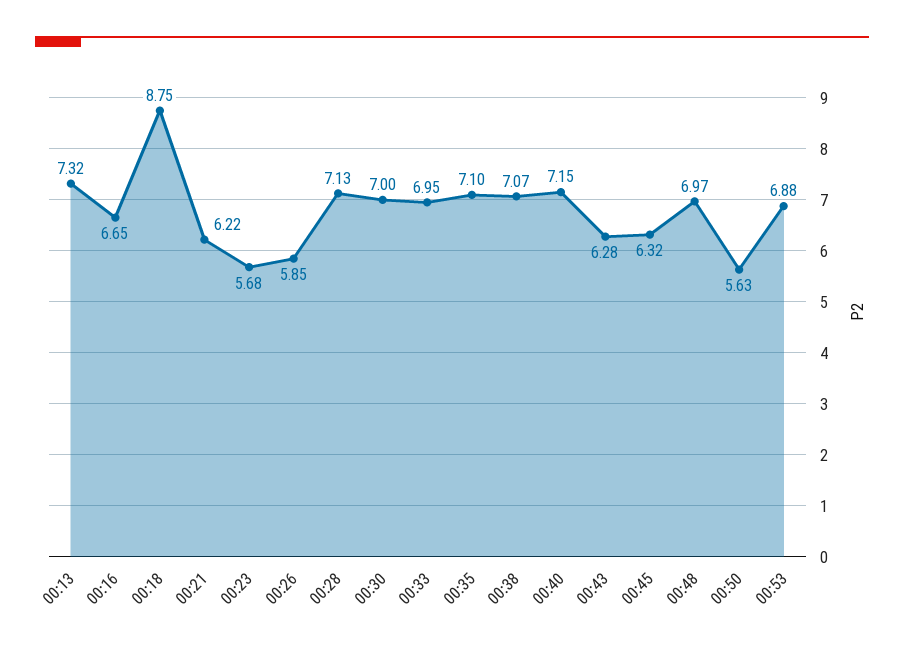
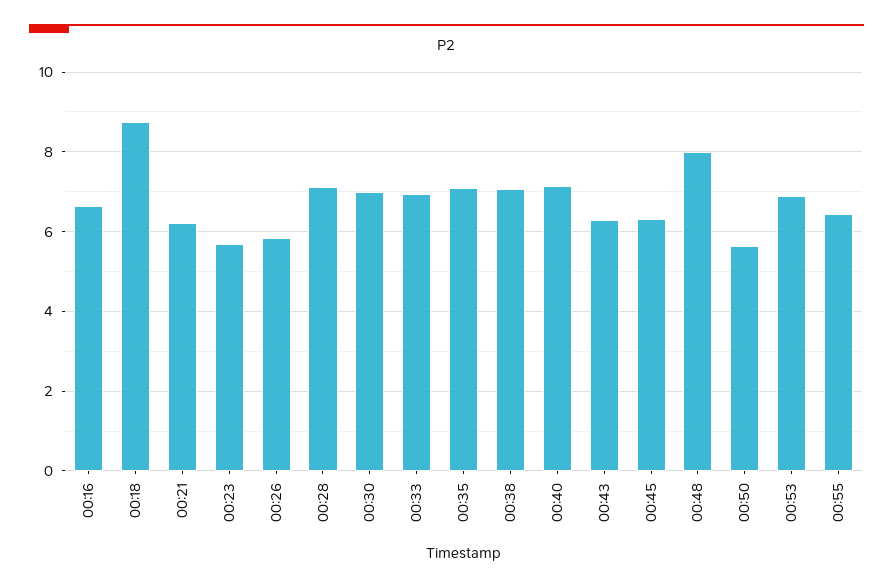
00:13: 7.32 -> none
00:48: 6.97 -> 8
00:55: none -> 6.4

